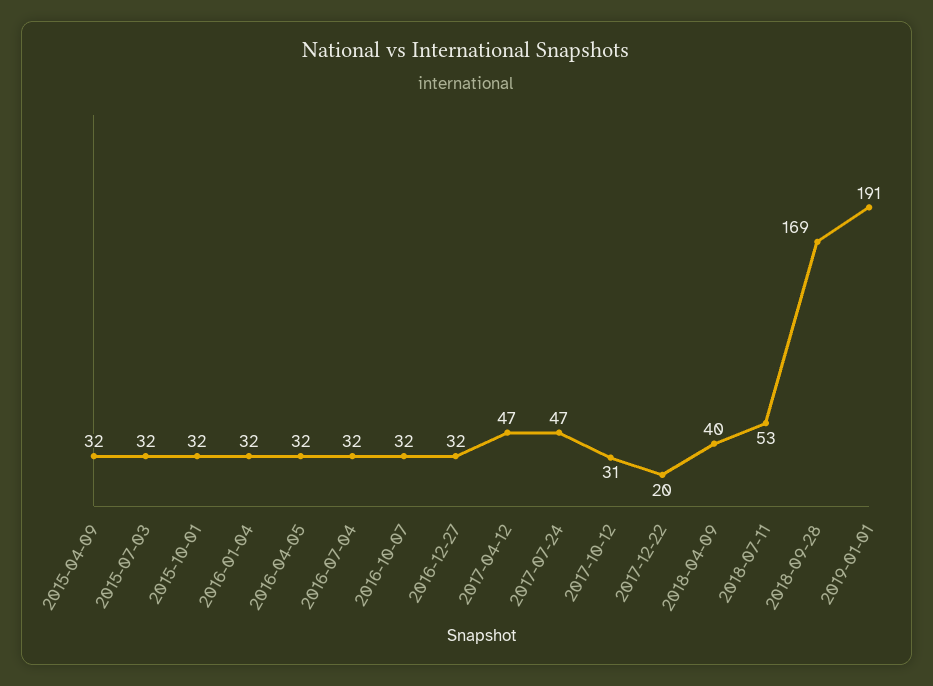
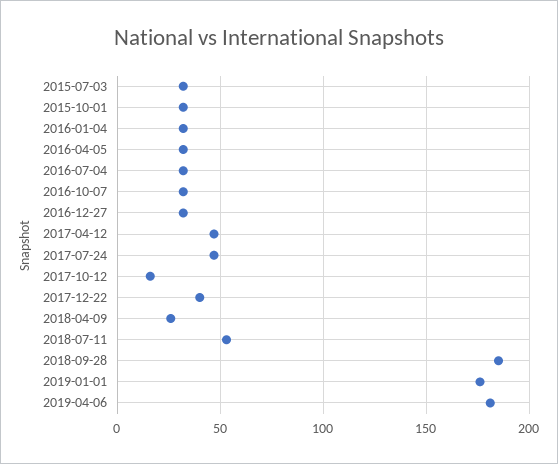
2015-04-09: 32 -> none
2017-10-12: 31 -> 15
2017-12-22: 20 -> 40
2018-04-09: 40 -> 25
2018-09-28: 169 -> 185
2019-01-01: 191 -> 175
2019-04-06: none -> 180

